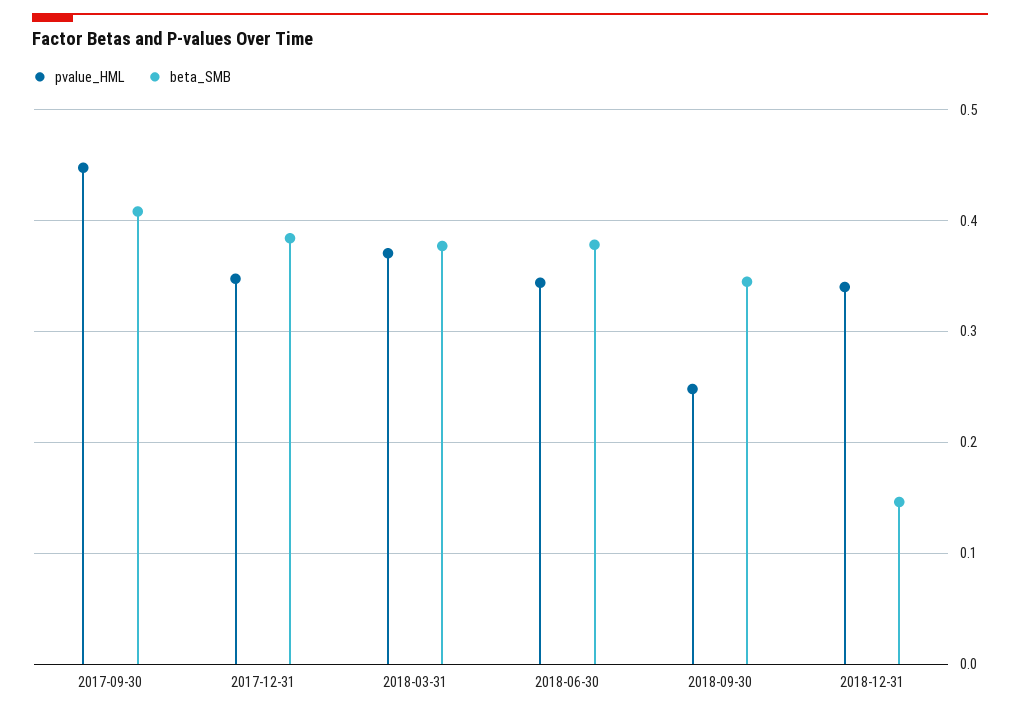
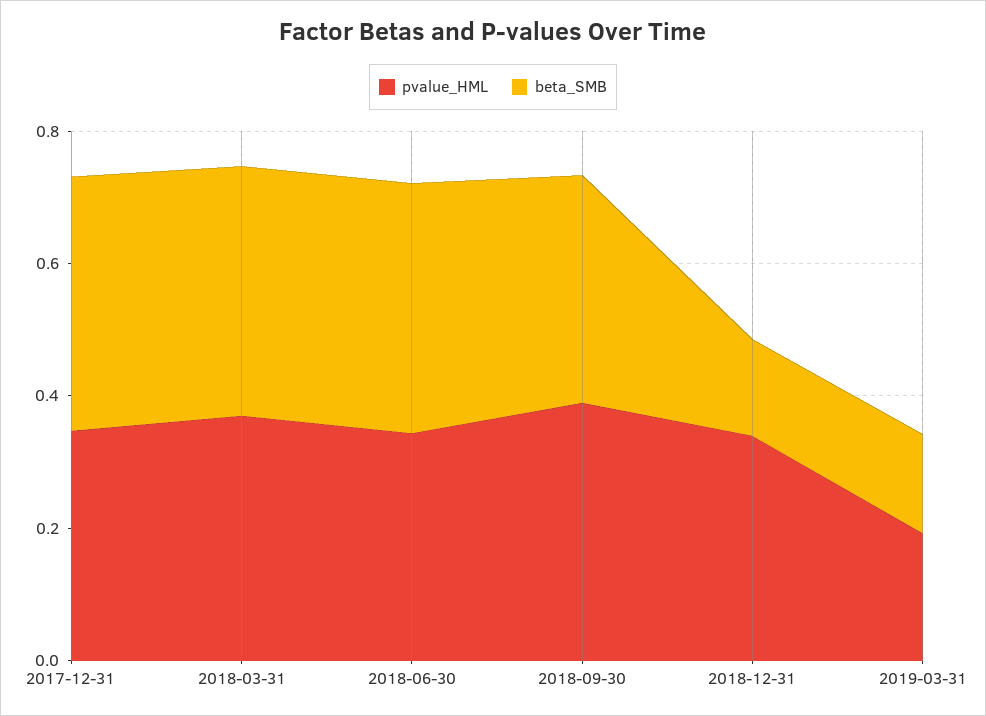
pvalue_HML, 2017-09-30: 0.45 -> none
beta_SMB, 2017-09-30: 0.41 -> none
pvalue_HML, 2018-09-30: 0.25 -> 0.4
pvalue_HML, 2019-03-31: none -> 0.2
beta_SMB, 2019-03-31: none -> 0.15

